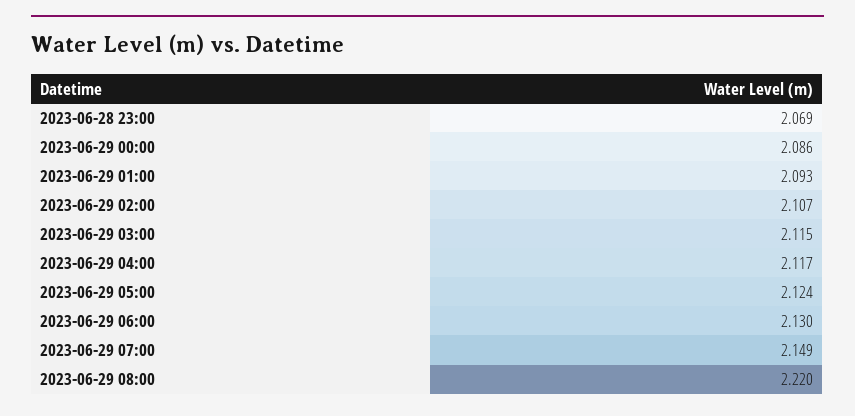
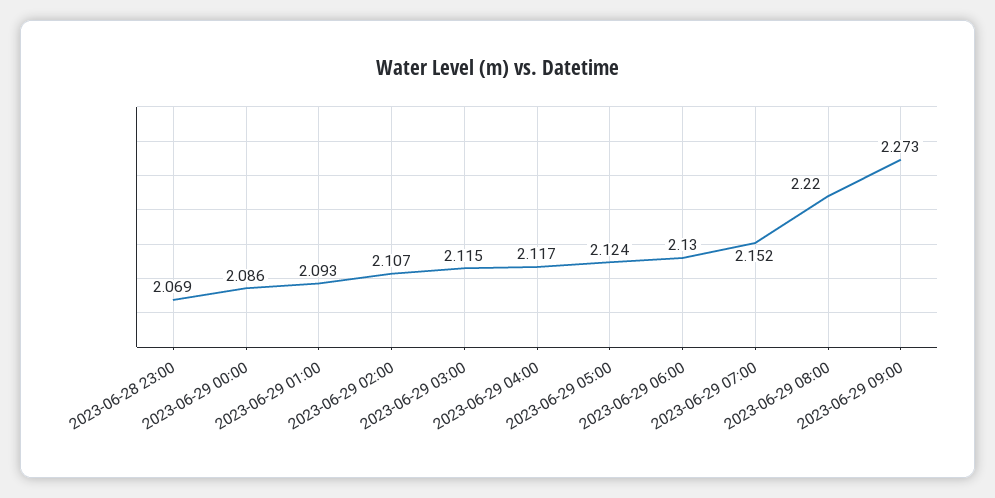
2023-06-29 07:00: 2.149 -> 2.152
2023-06-29 09:00: none -> 2.273

